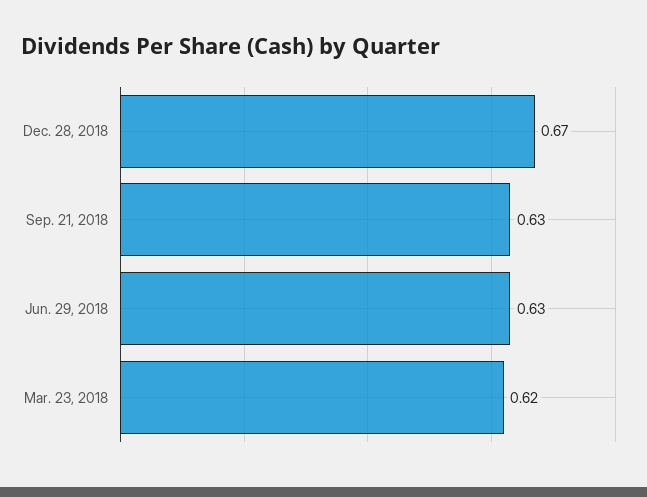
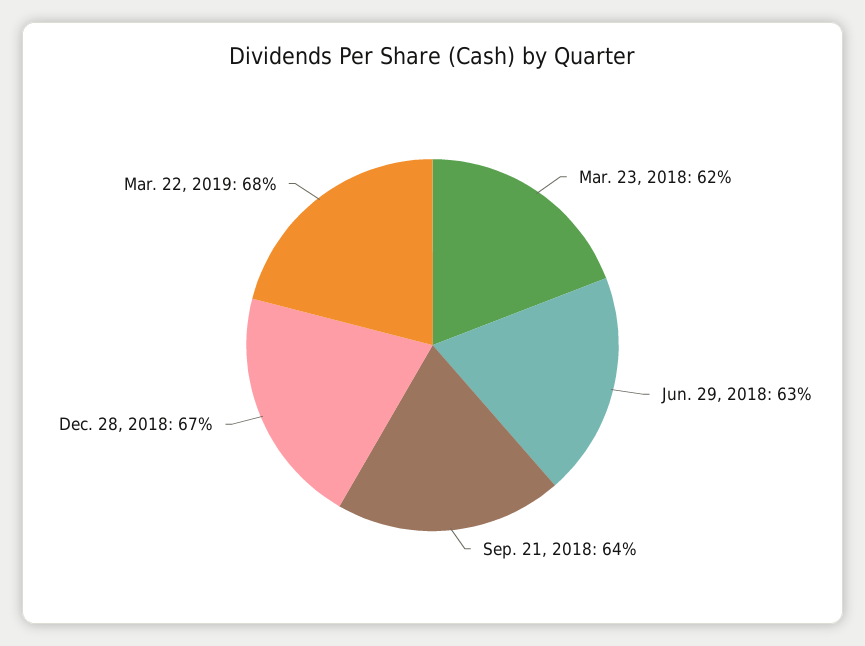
Sep. 21, 2018: 0.63 -> 0.64
Mar. 22, 2019: none -> 0.68

